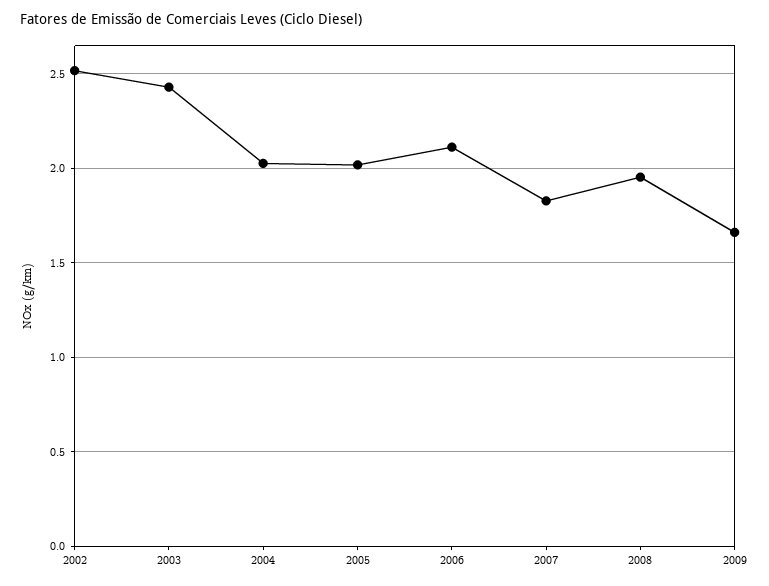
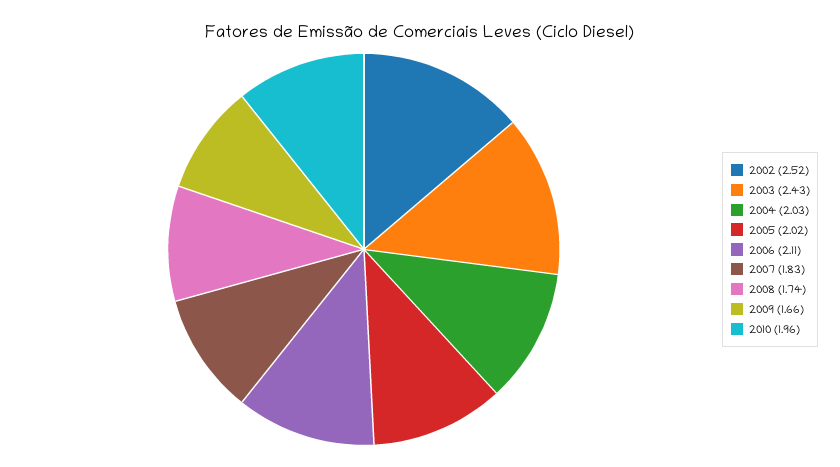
2008: 1.95 -> 1.74
2010: none -> 1.96

